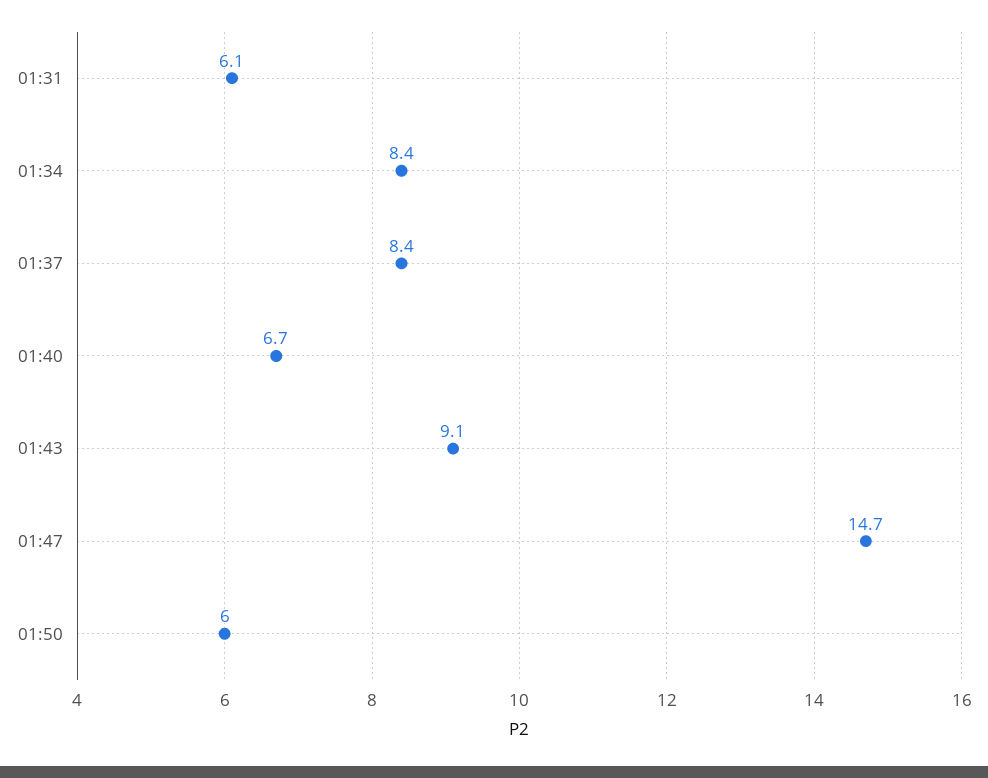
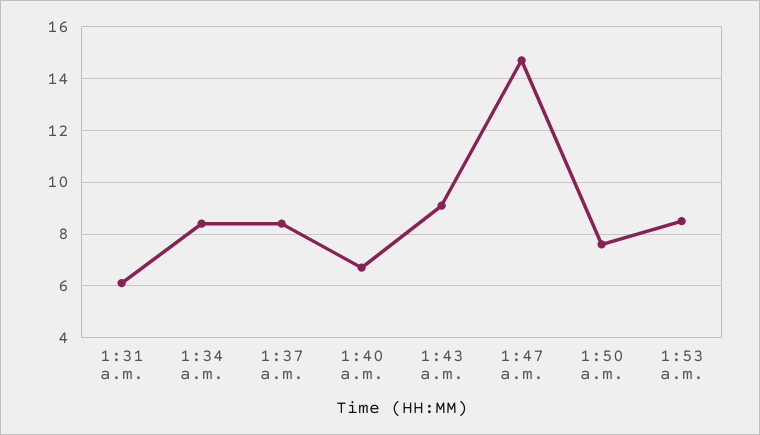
01:50: 6 -> 7.5
1:53 a.m.: none -> 8.5

